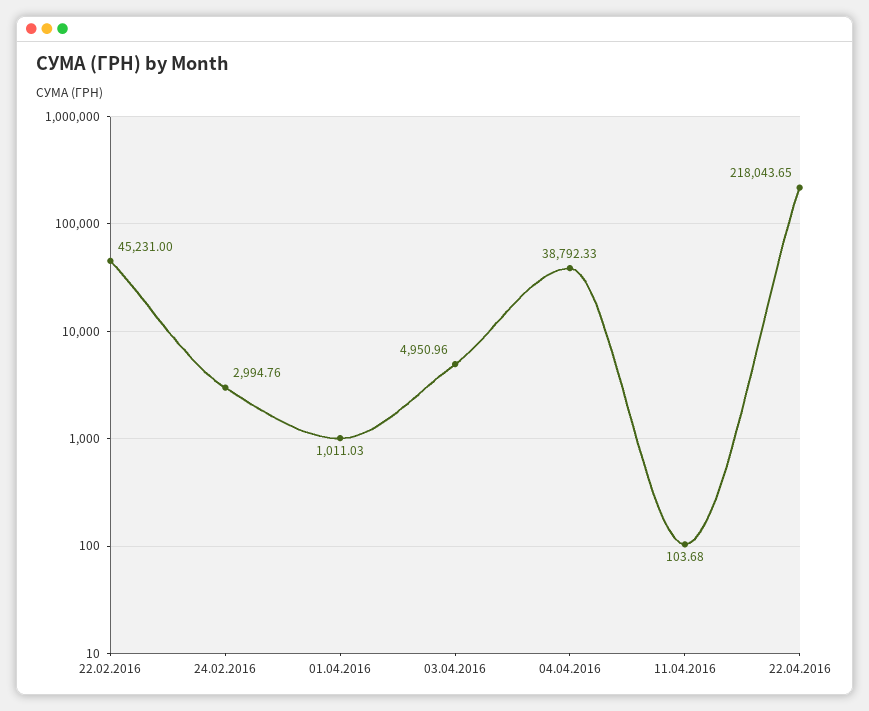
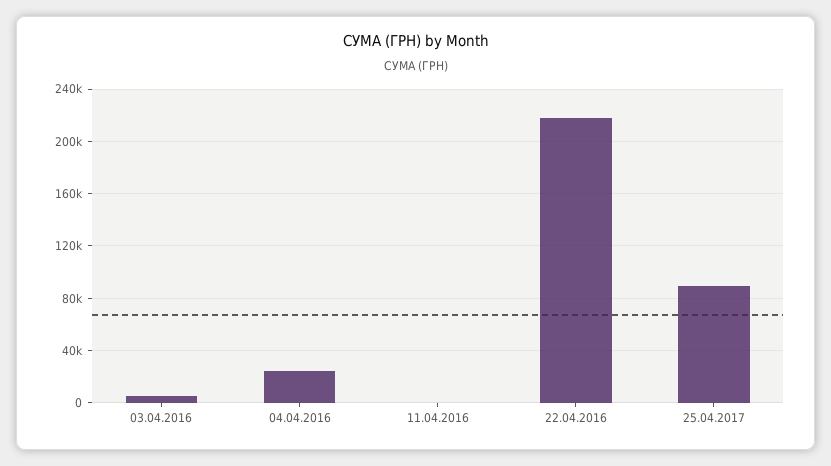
22.02.2016: 45231 -> none
24.02.2016: 2994.76 -> none
01.04.2016: 1011.03 -> none
04.04.2016: 38792.33 -> 25000
25.04.2017: none -> 90000

